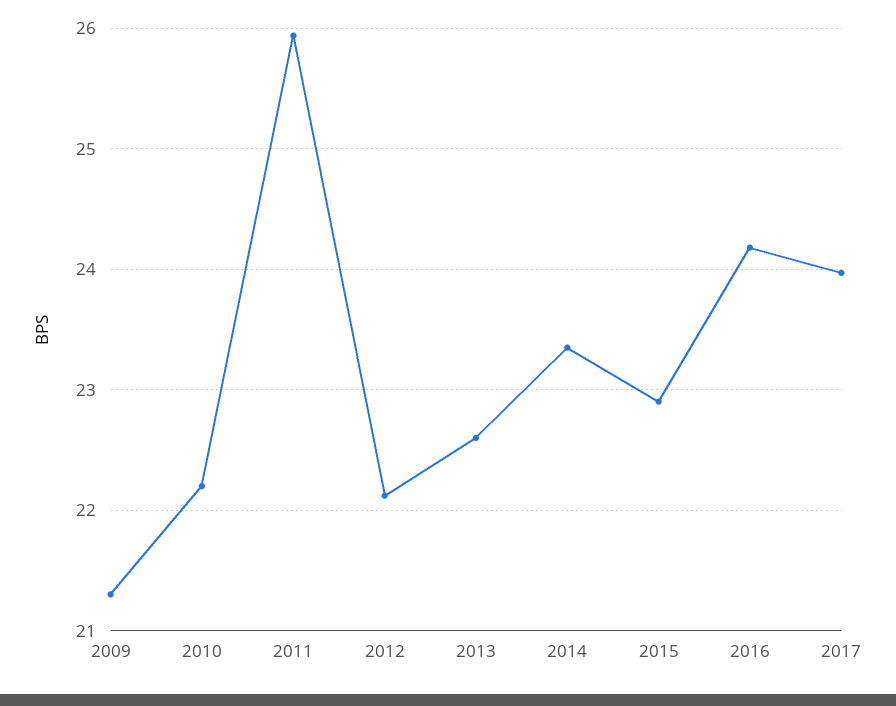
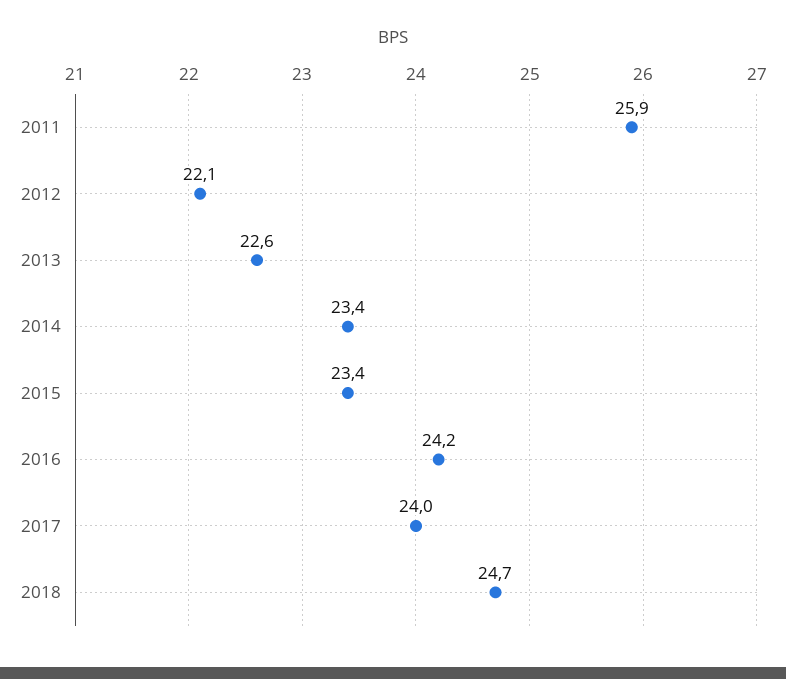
2009: 21.3 -> none
2010: 22.2 -> none
2015: 22.9 -> 23.4
2018: none -> 24.7

